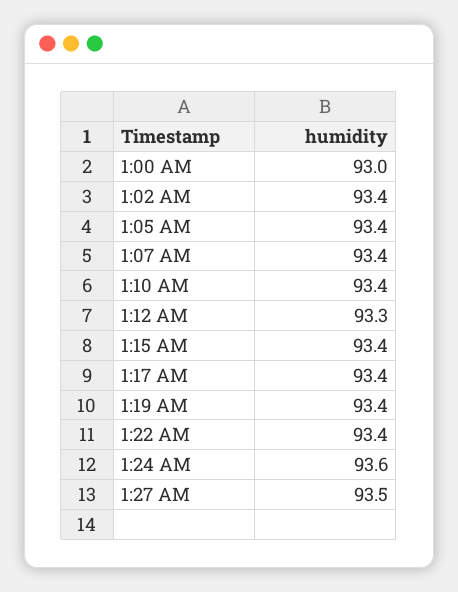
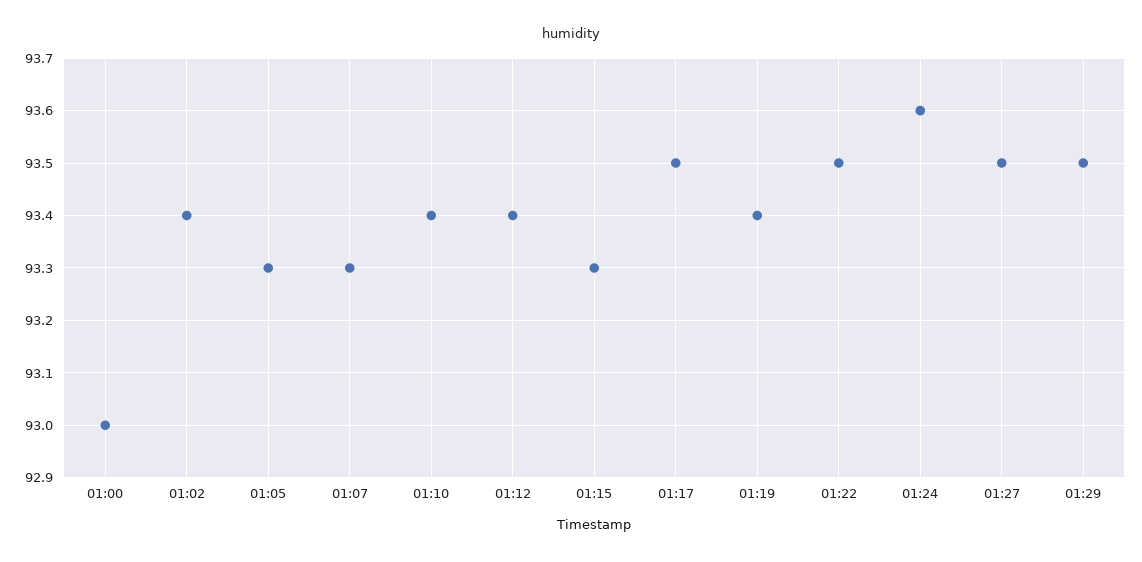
1:05 AM: 93.4 -> 93.3
1:07 AM: 93.4 -> 93.3
1:12 AM: 93.3 -> 93.4
1:15 AM: 93.4 -> 93.3
1:17 AM: 93.4 -> 93.5
1:22 AM: 93.4 -> 93.5
01:29: none -> 93.5

